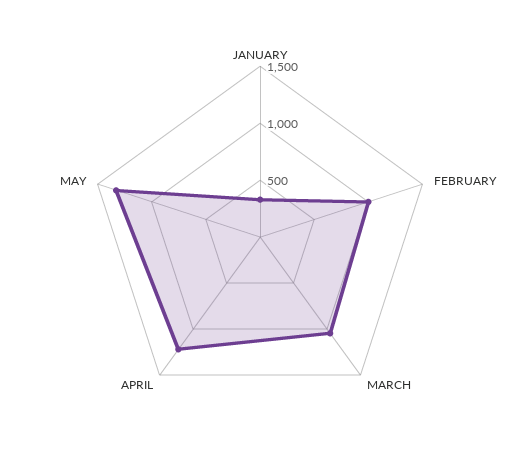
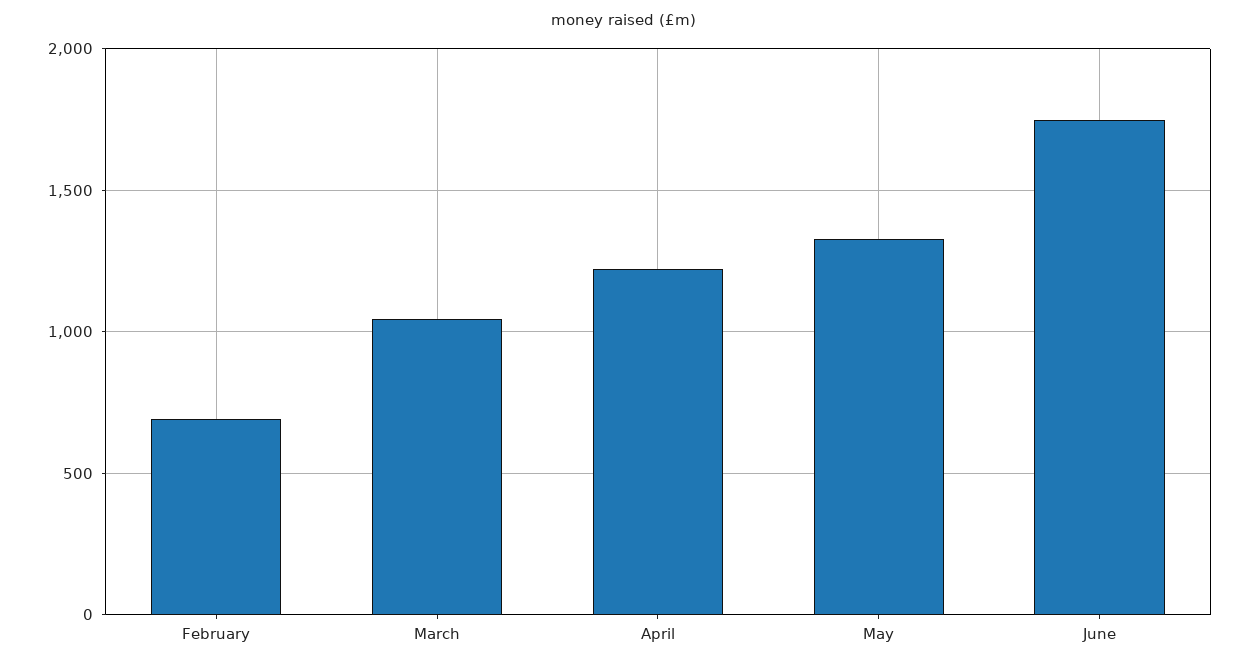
JANUARY: 300 -> none
FEBRUARY: 1000 -> 700
June: none -> 1750

